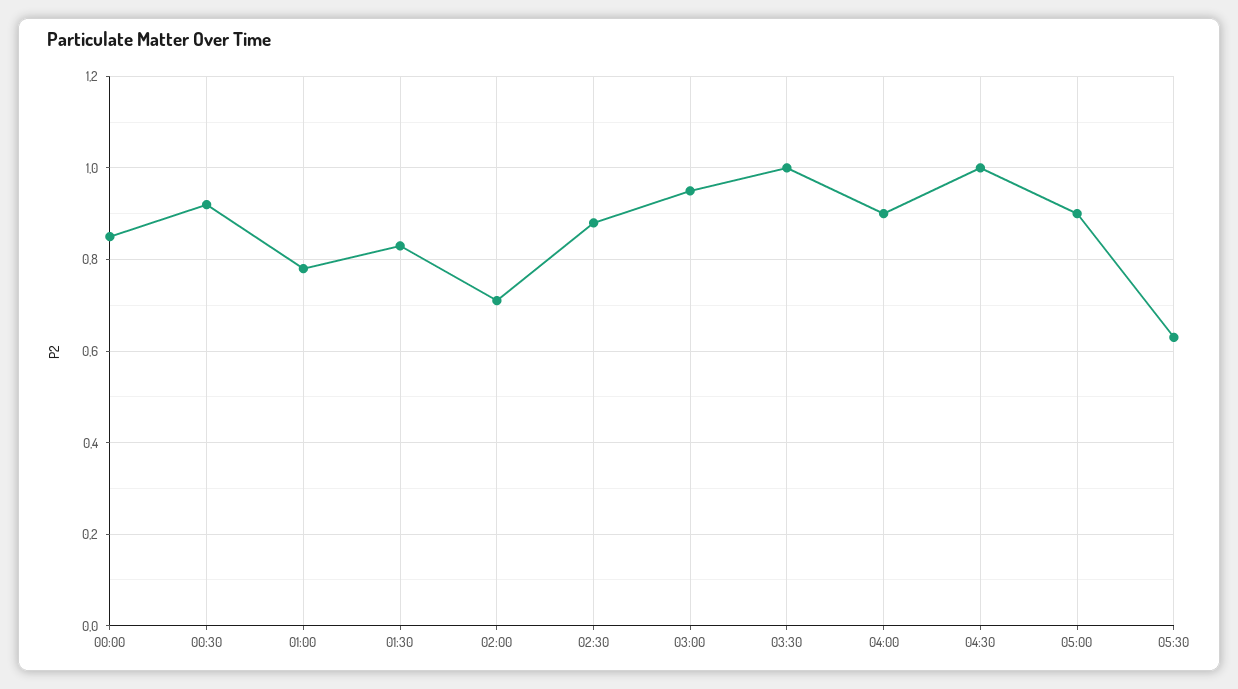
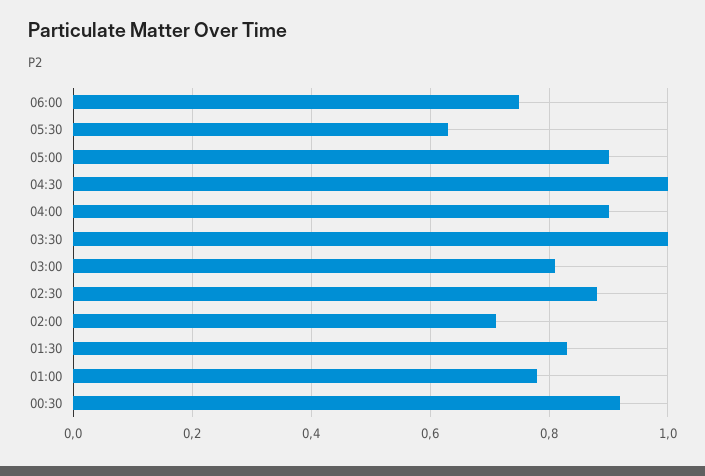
00:00: 0.85 -> none
03:00: 0.95 -> 0.8
06:00: none -> 0.75

